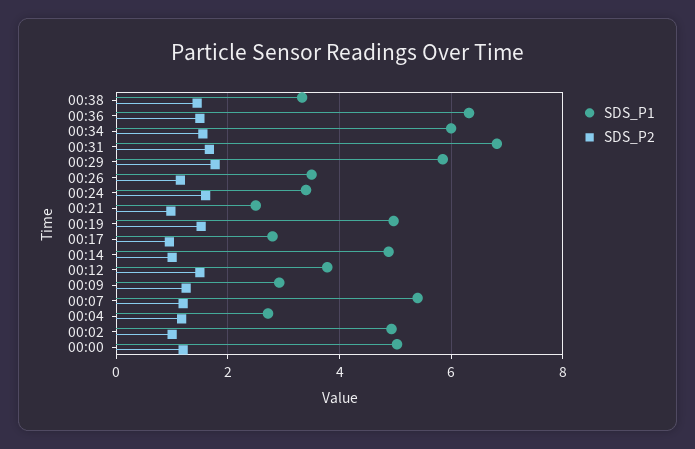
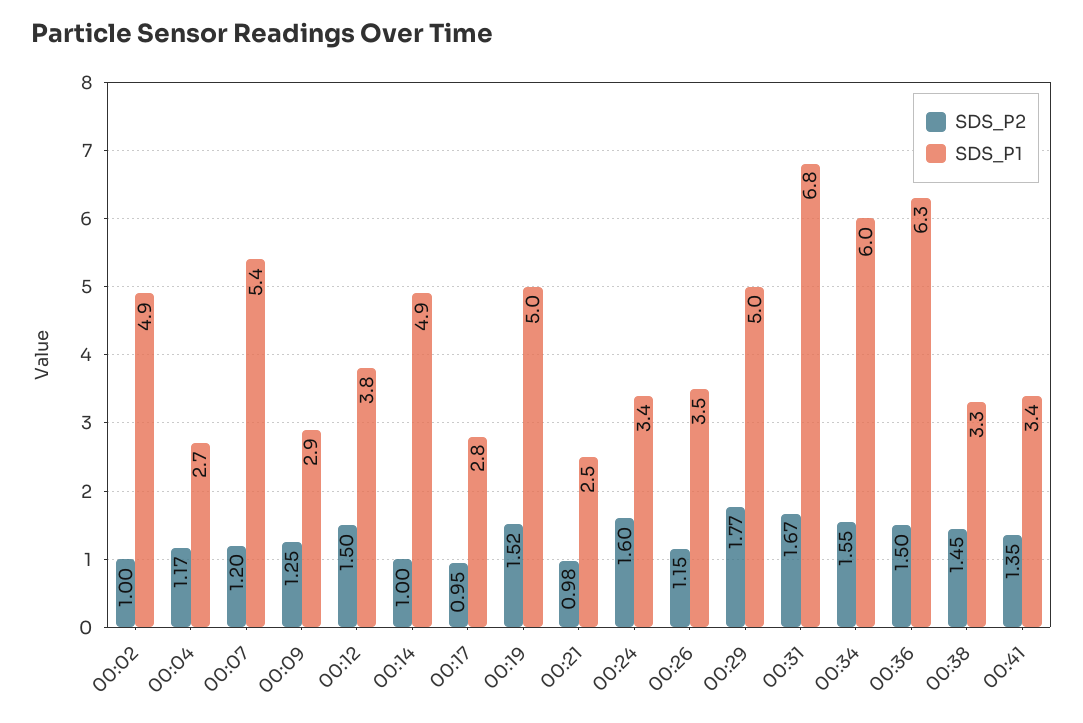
SDS_P1, 00:29: 5.8 -> 5
SDS_P1, 00:00: 5 -> none
SDS_P2, 00:00: 1.2 -> none
SDS_P2, 00:41: none -> 1.35
SDS_P1, 00:41: none -> 3.4

